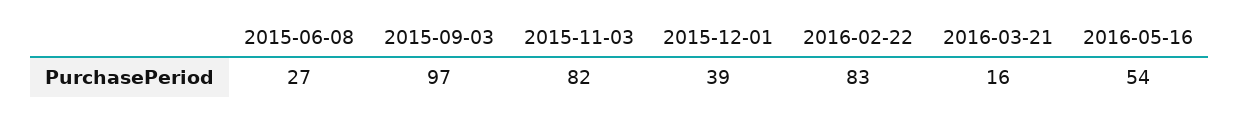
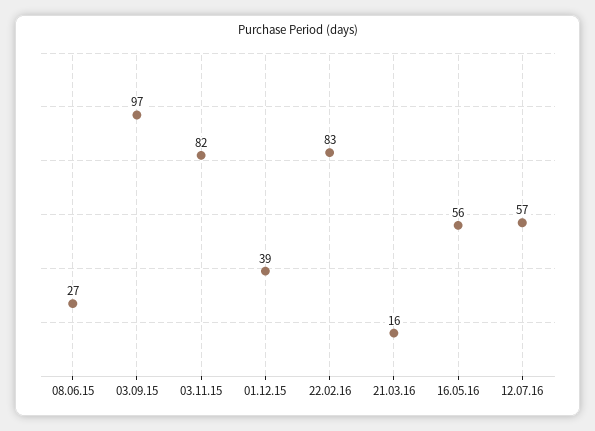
2016-05-16: 54 -> 56
12.07.16: none -> 57

